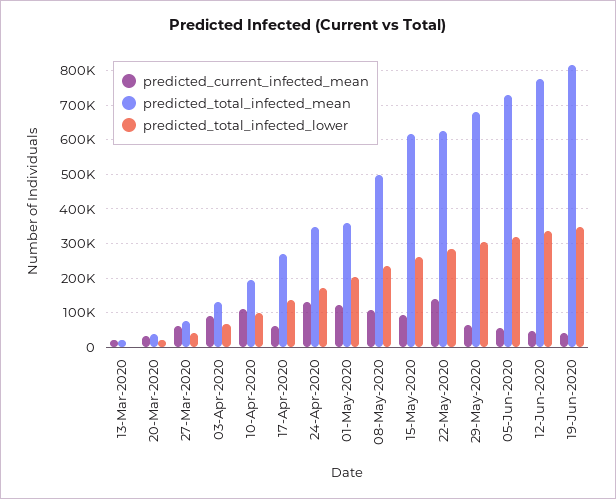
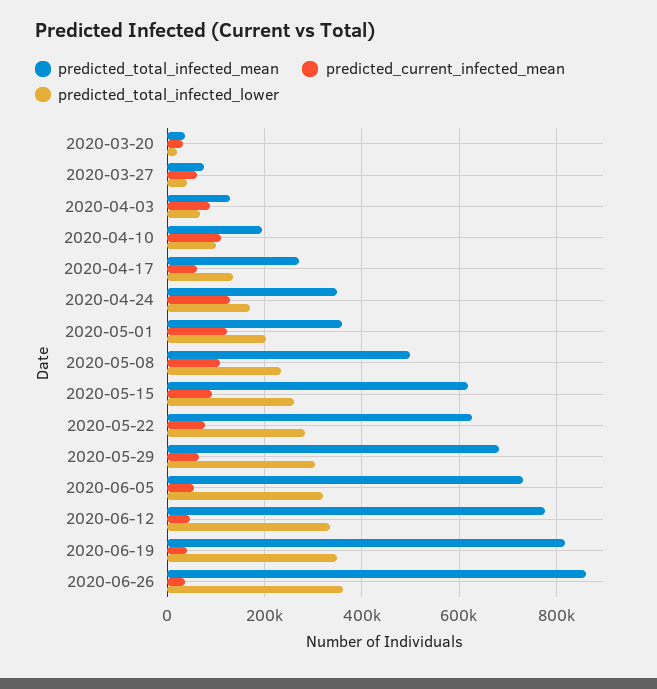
predicted_current_infected_mean, 13-Mar-2020: 20000 -> none
predicted_total_infected_mean, 13-Mar-2020: 20000 -> none
predicted_total_infected_lower, 13-Mar-2020: 0 -> none
predicted_current_infected_mean, 22-May-2020: 140000 -> 80000
predicted_total_infected_mean, 2020-06-26: none -> 860000
predicted_current_infected_mean, 2020-06-26: none -> 40000
predicted_total_infected_lower, 2020-06-26: none -> 360000

